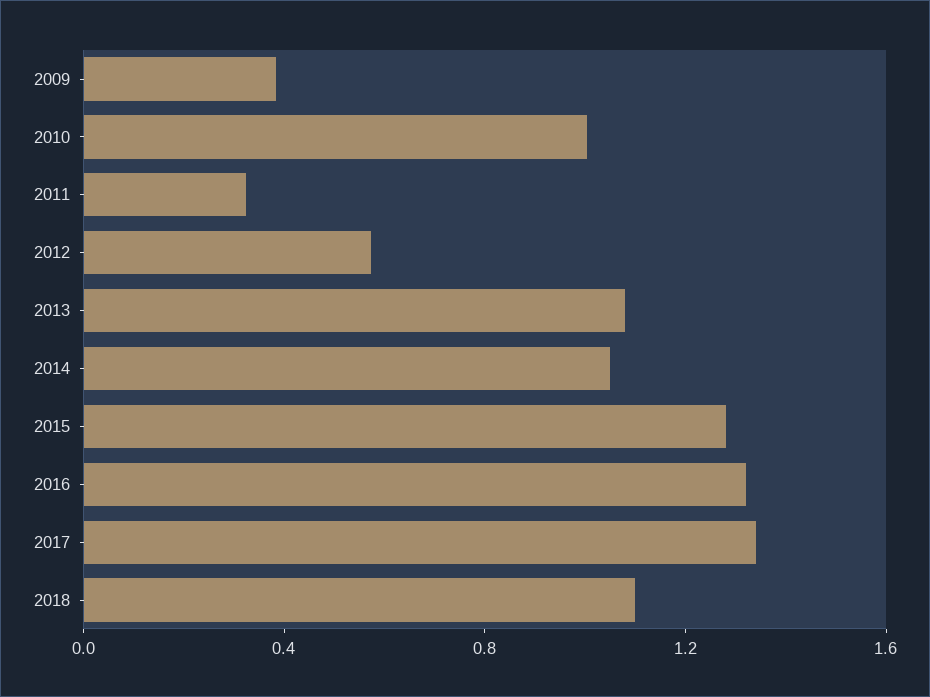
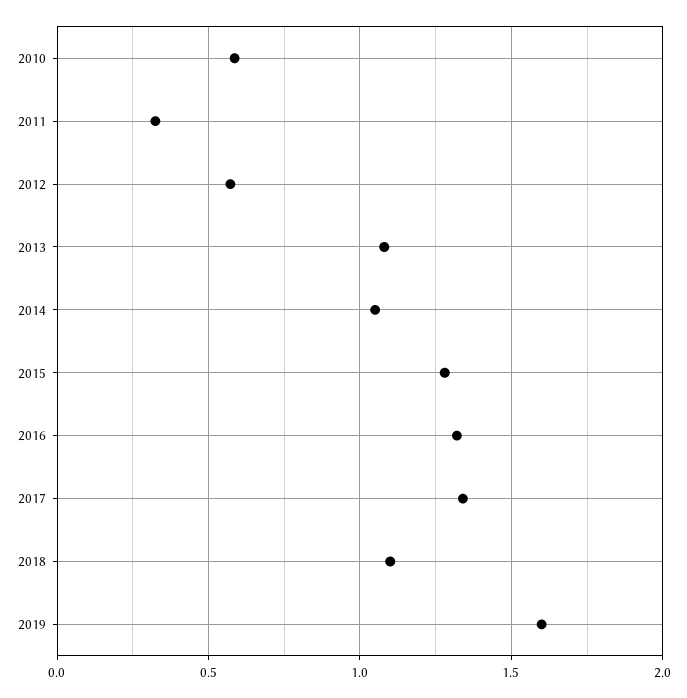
2009: 0.4 -> none
2010: 1 -> 0.6
2019: none -> 1.6

